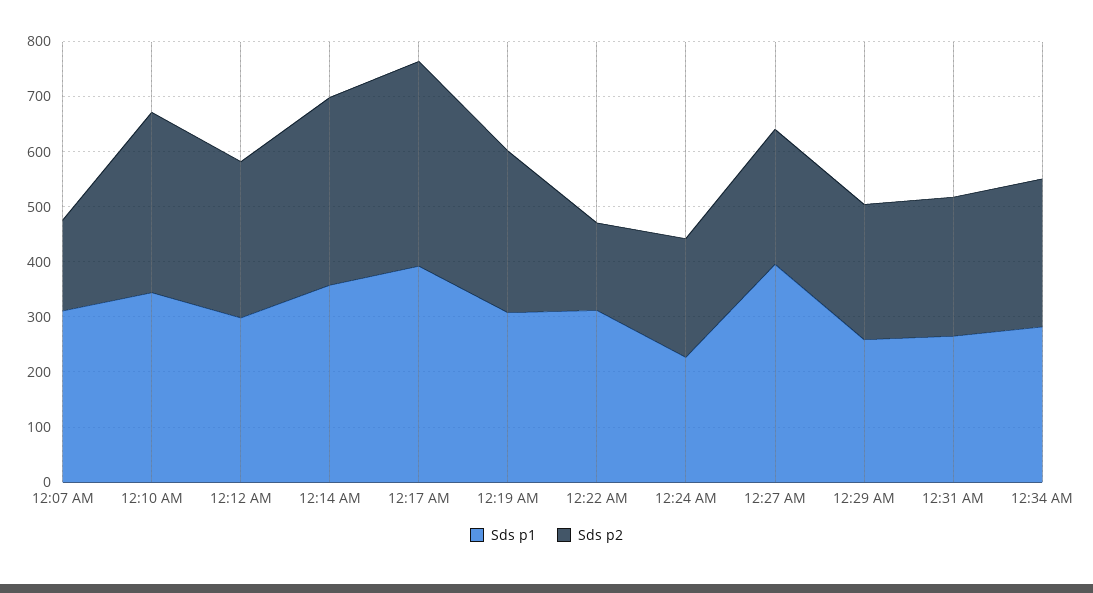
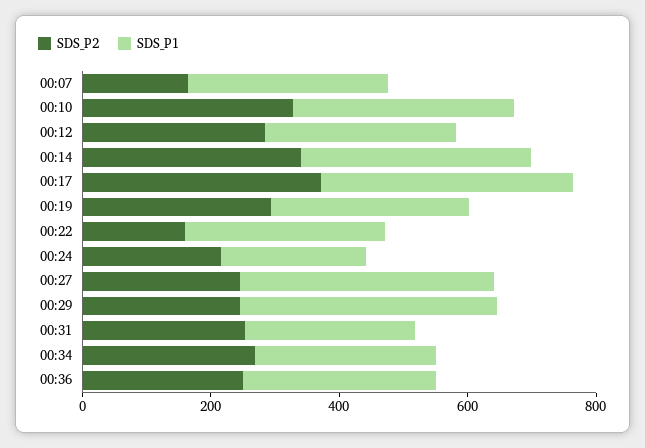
Sds p1, 12:29 AM: 260 -> 400
Sds p2, 00:36: none -> 250
Sds p1, 00:36: none -> 300

